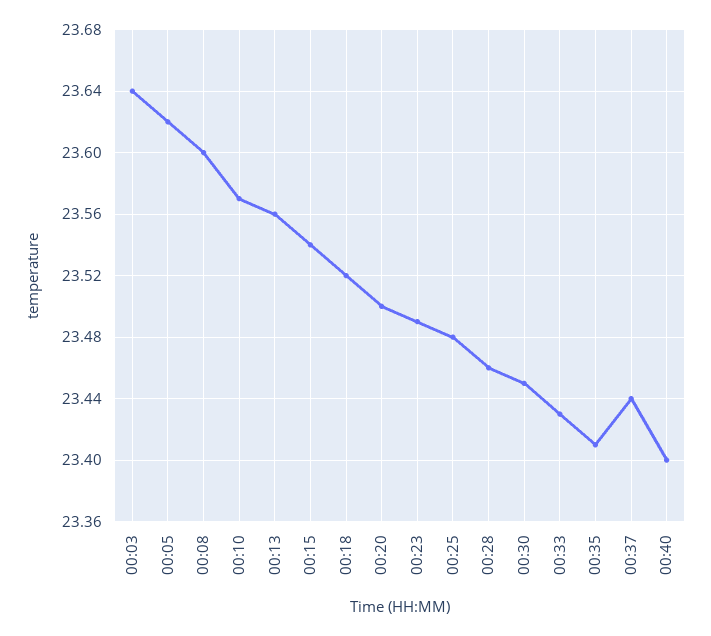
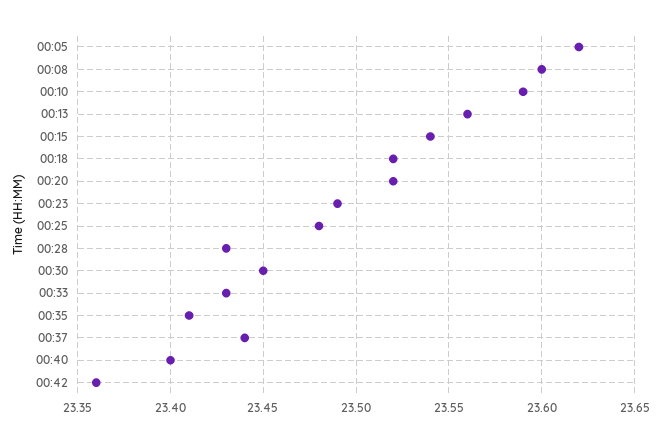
00:03: 23.64 -> none
00:10: 23.57 -> 23.59
00:20: 23.5 -> 23.52
00:28: 23.46 -> 23.43
00:42: none -> 23.36

